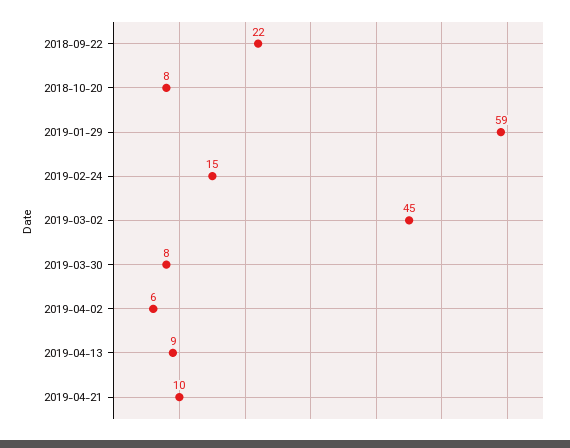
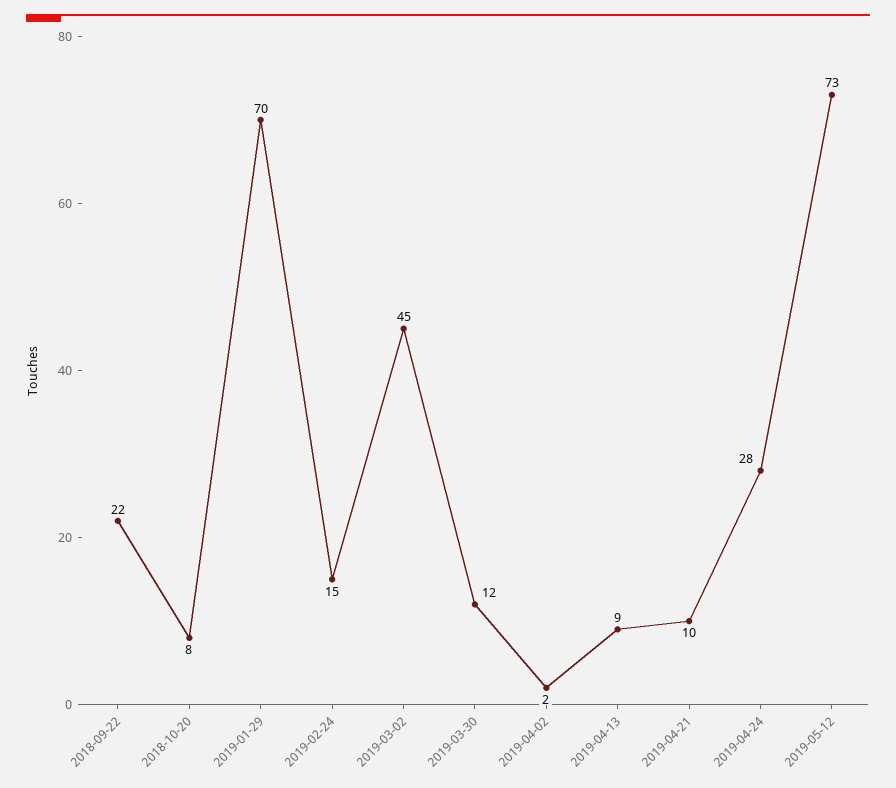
2019-01-29: 59 -> 70
2019-03-30: 8 -> 12
2019-04-02: 6 -> 2
2019-04-24: none -> 28
2019-05-12: none -> 73

